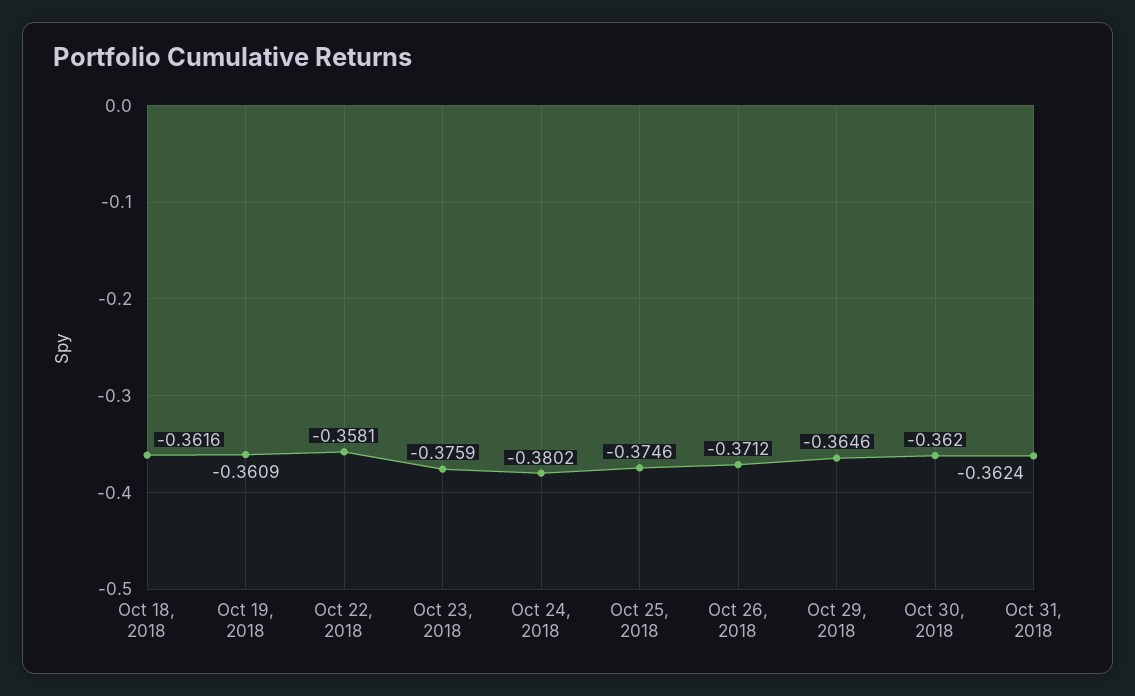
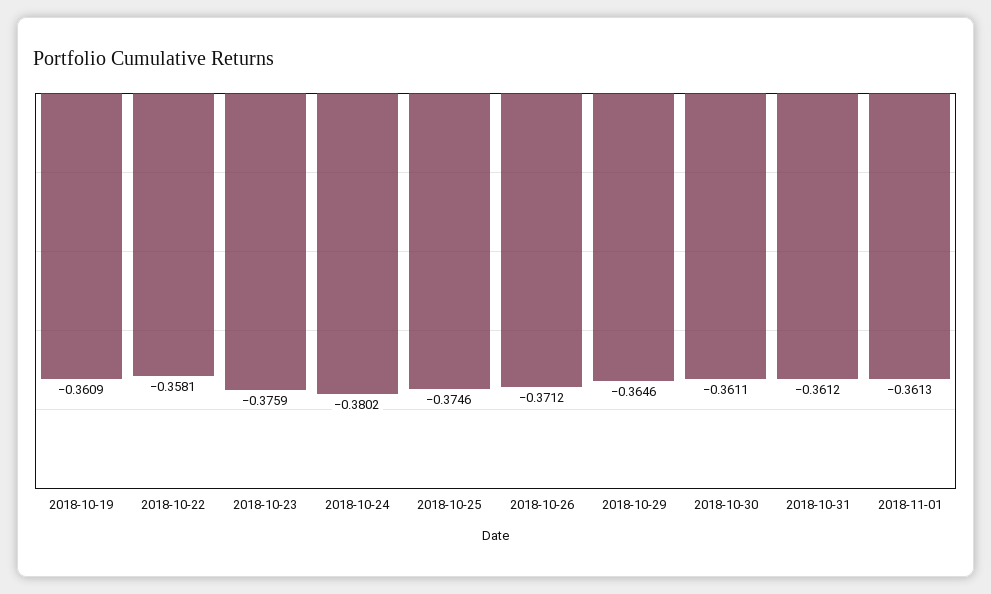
Oct 18, 2018: -0.3616 -> none
Oct 30, 2018: -0.362 -> -0.3611
Oct 31, 2018: -0.3624 -> -0.3612
2018-11-01: none -> -0.3613

